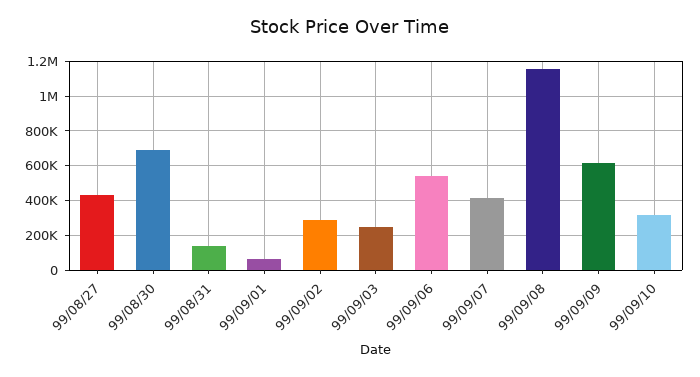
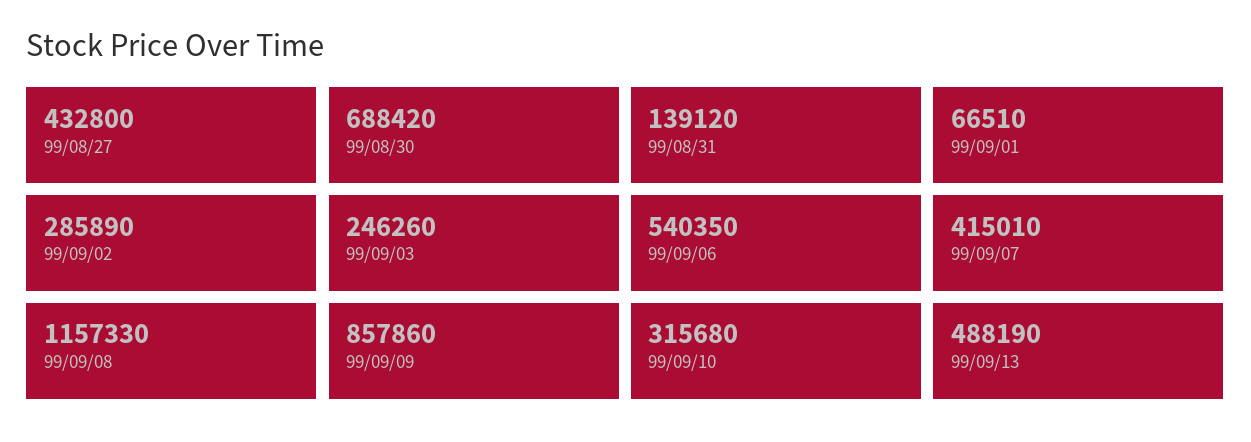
99/09/09: 600000 -> 857860
99/09/13: none -> 488190

